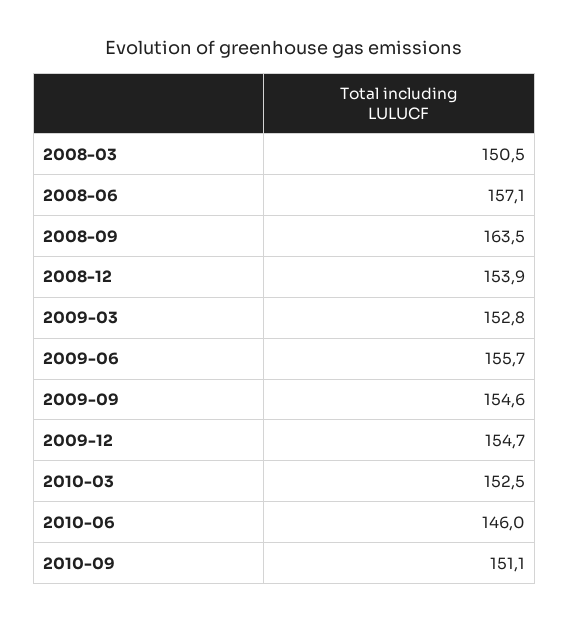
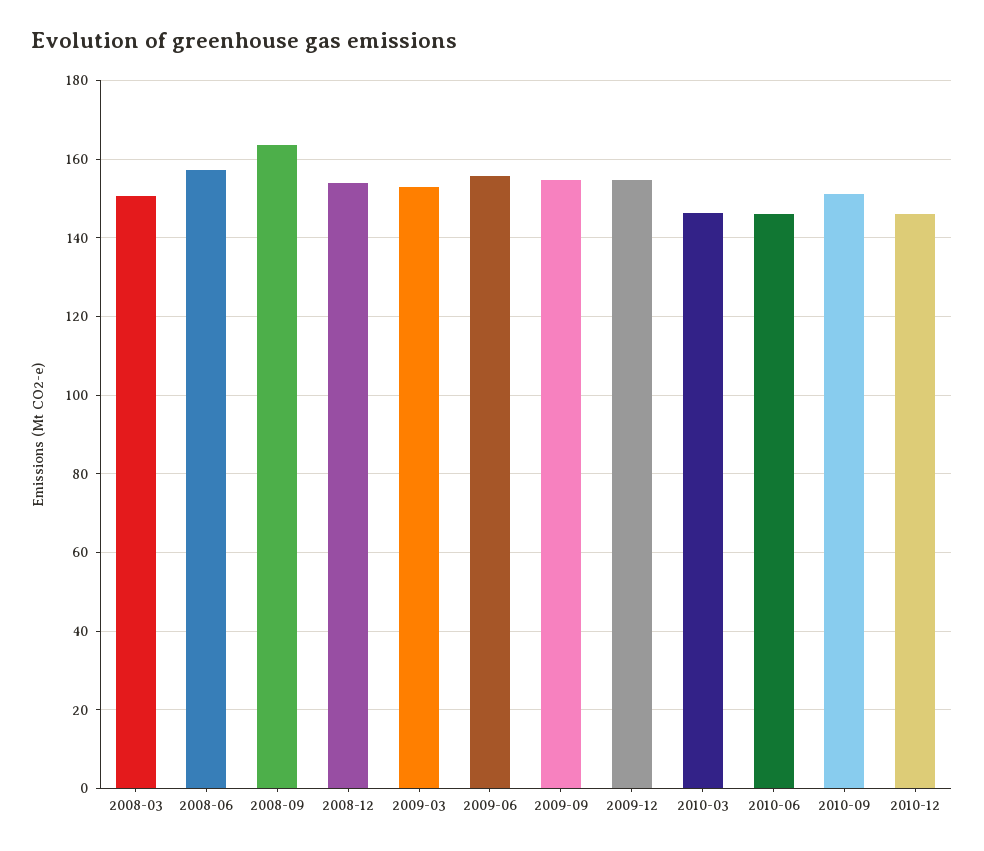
2010-03: 152.5 -> 146
2010-12: none -> 146

